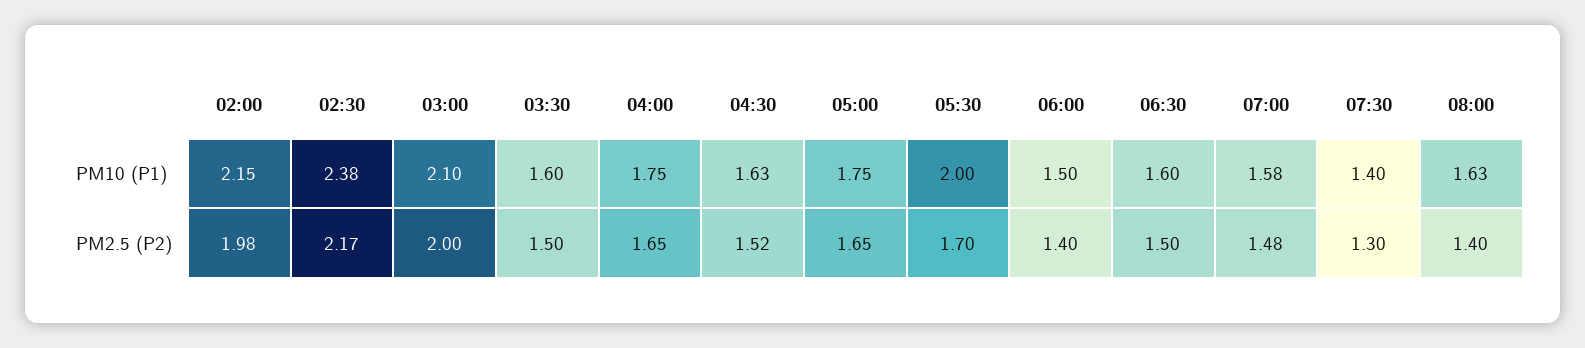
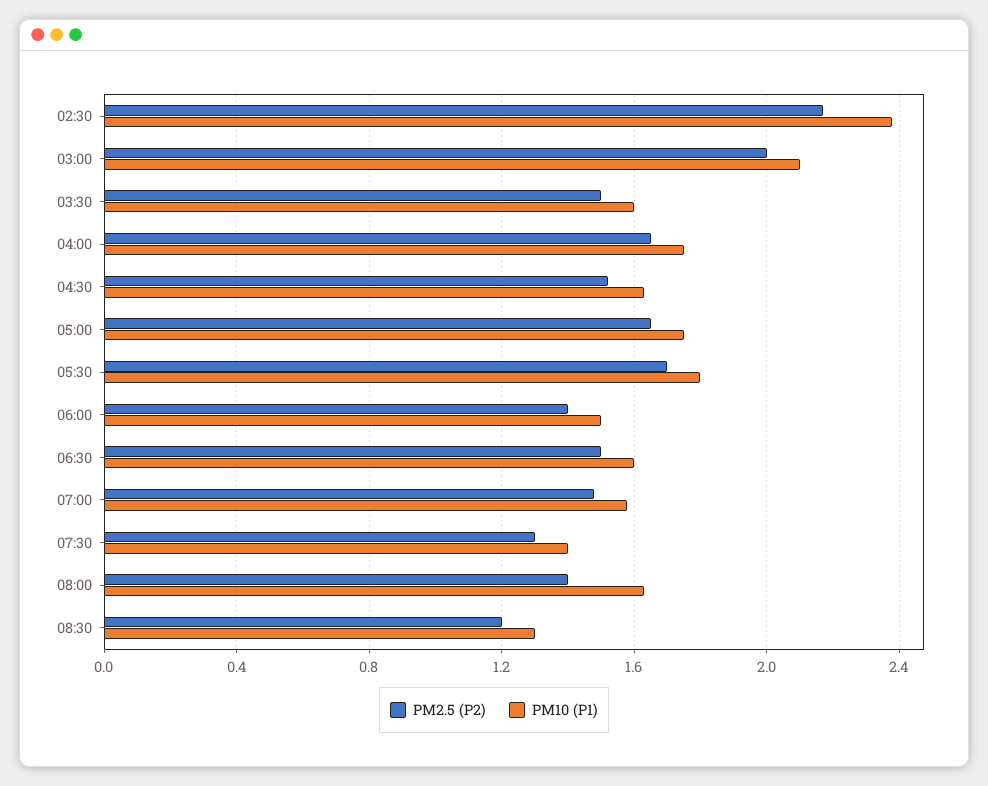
PM10 (P1), 02:00: 2.15 -> none
PM10 (P1), 05:30: 2 -> 1.8
PM2.5 (P2), 02:00: 1.98 -> none
PM2.5 (P2), 08:30: none -> 1.2
PM10 (P1), 08:30: none -> 1.3

